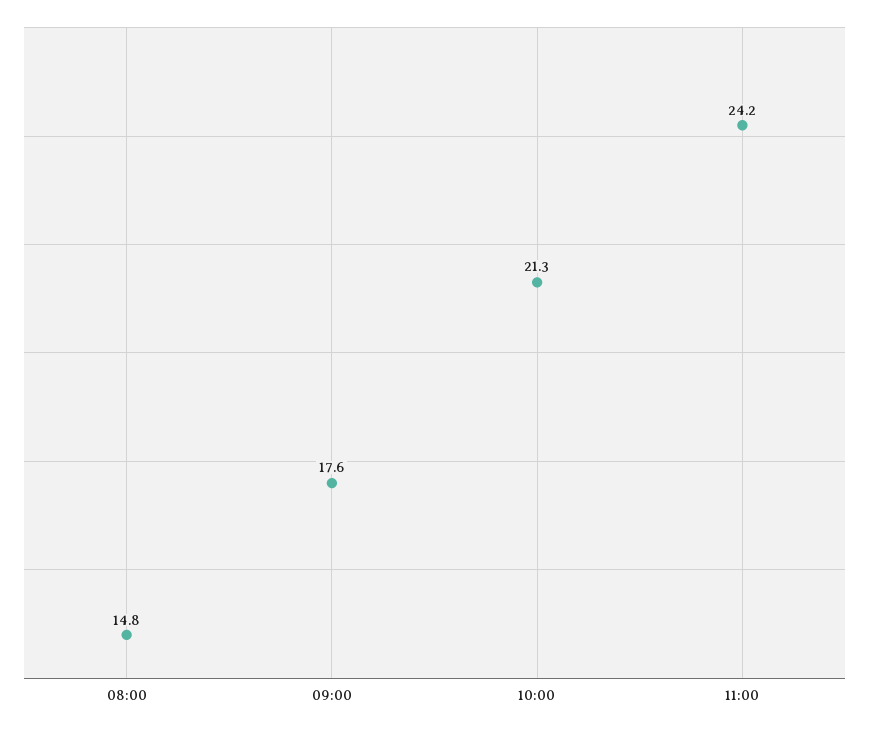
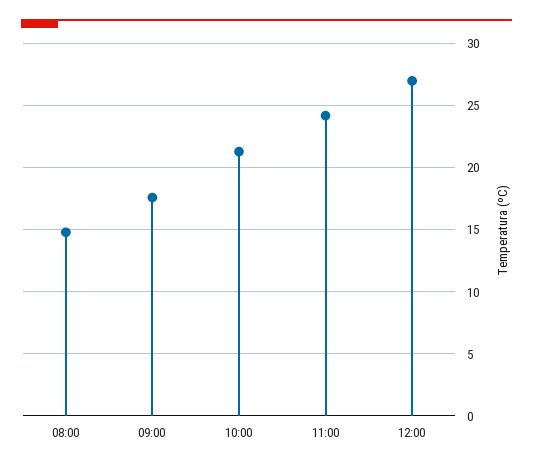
12:00: none -> 27

